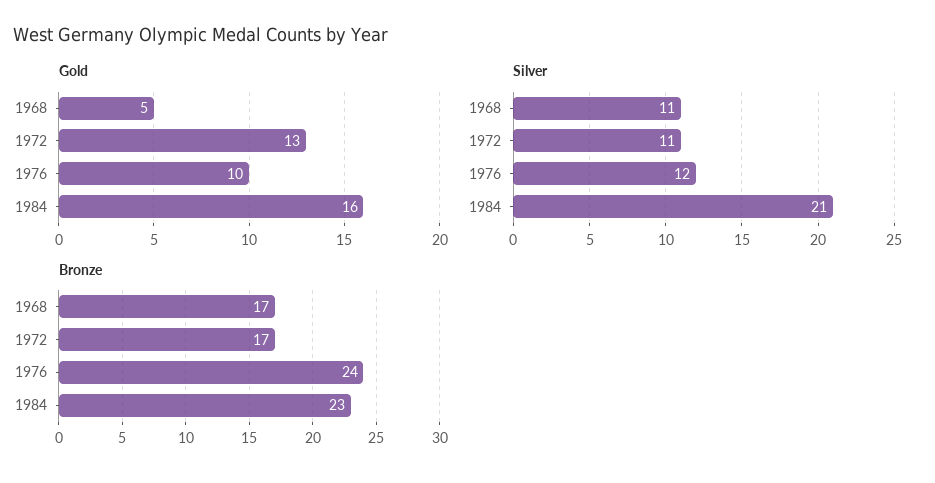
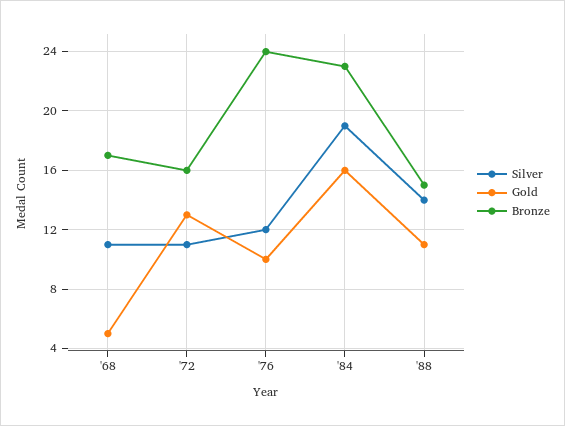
Silver, 1984: 21 -> 19
Bronze, 1972: 17 -> 16
Silver, '88: none -> 14
Gold, '88: none -> 11
Bronze, '88: none -> 15

